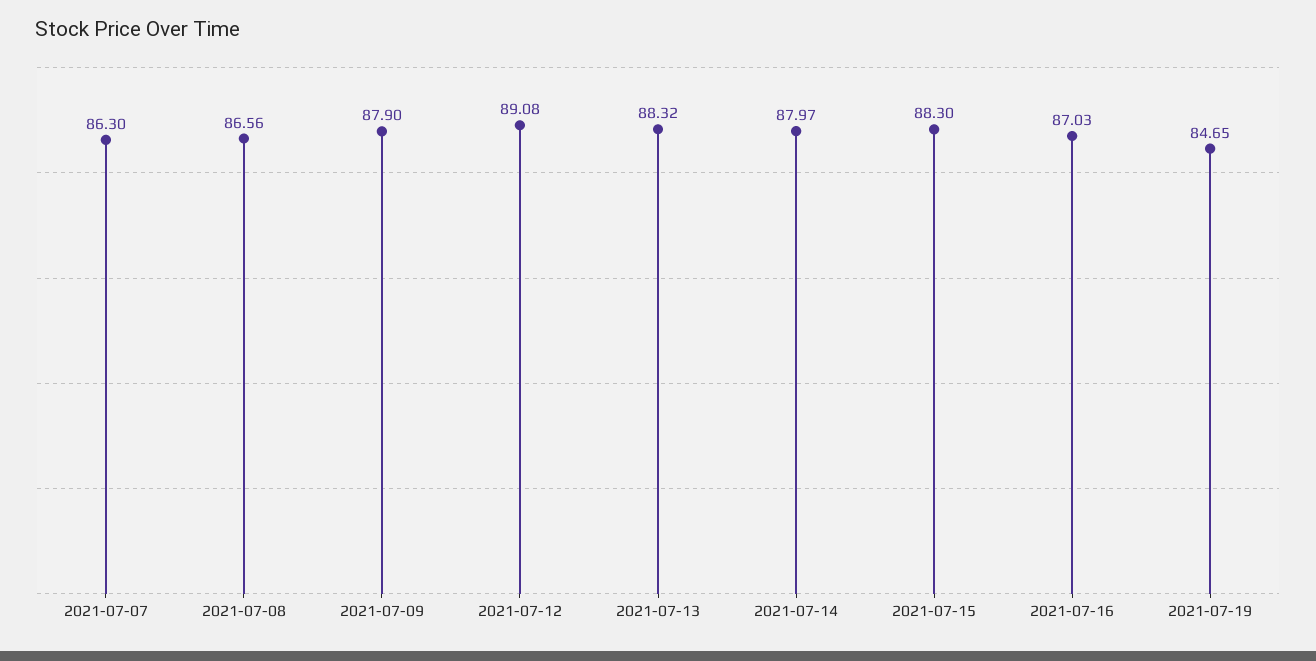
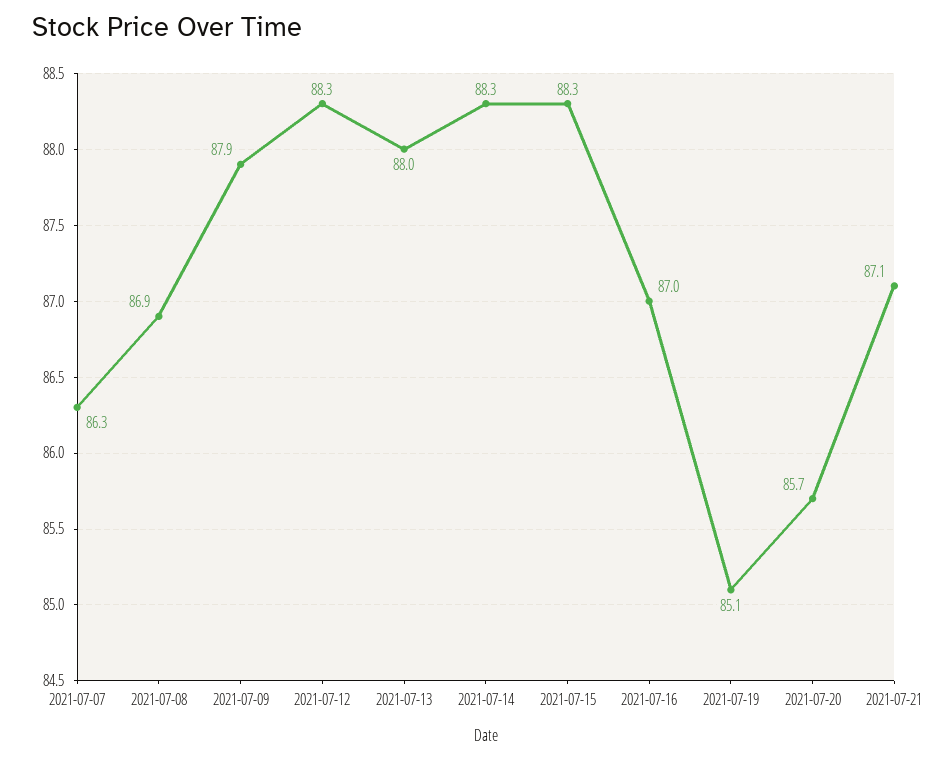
2021-07-08: 86.56 -> 86.9
2021-07-12: 89.08 -> 88.3
2021-07-13: 88.32 -> 88
2021-07-14: 87.97 -> 88.3
2021-07-19: 84.65 -> 85.1
2021-07-20: none -> 85.7
2021-07-21: none -> 87.1

